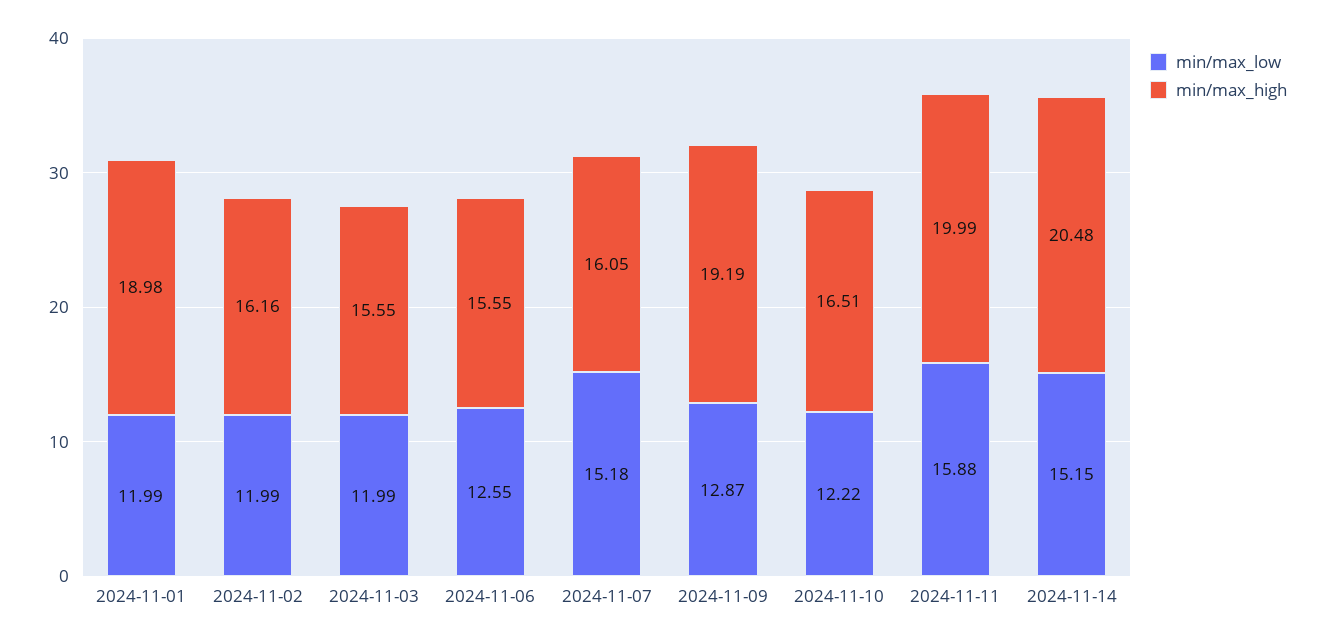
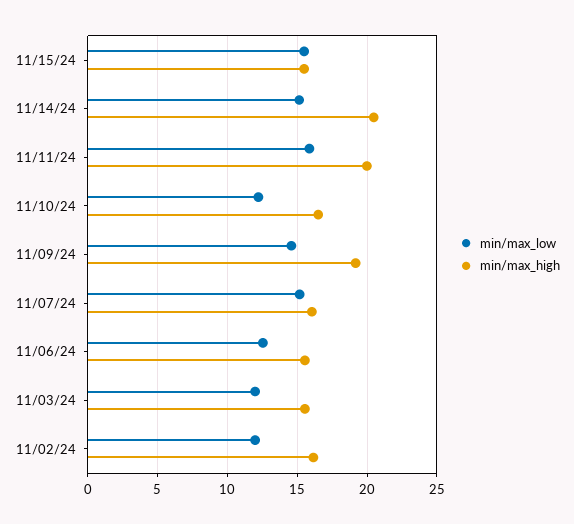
min/max_low, 2024-11-01: 11.99 -> none
min/max_high, 2024-11-01: 18.98 -> none
min/max_low, 2024-11-09: 12.87 -> 14.5
min/max_low, 11/15/24: none -> 15.5
min/max_high, 11/15/24: none -> 15.5

